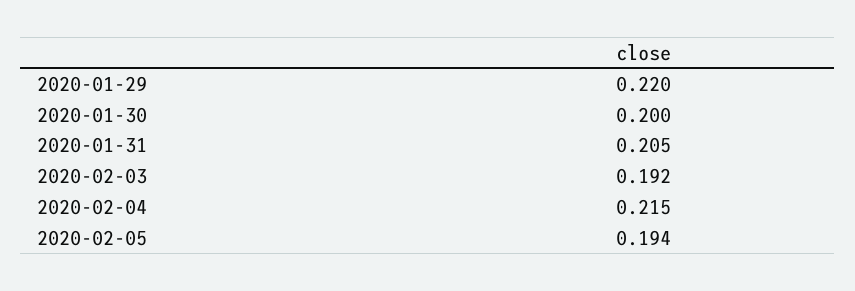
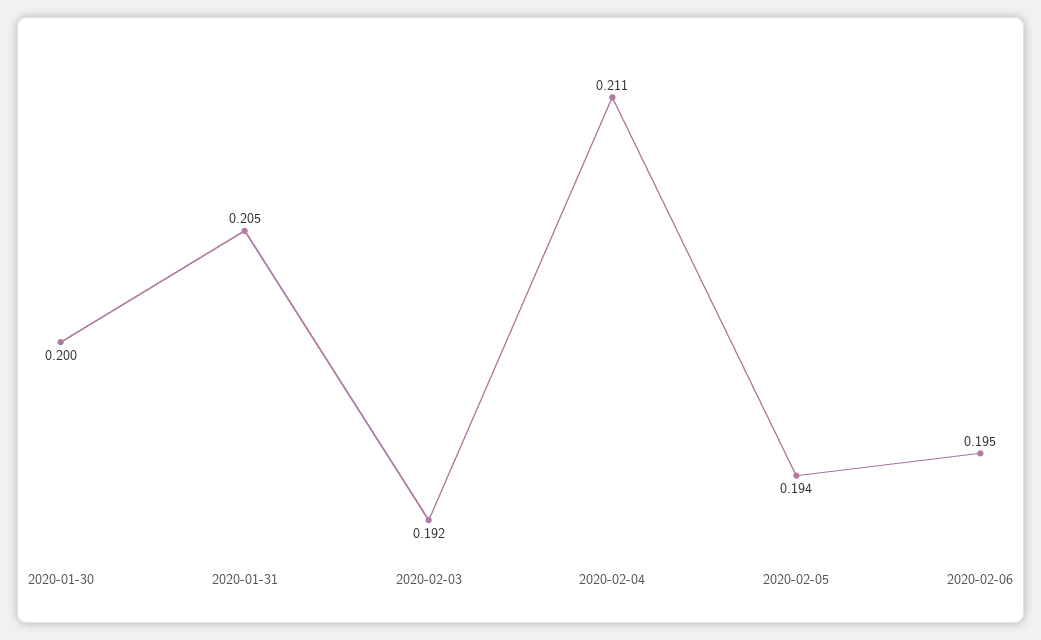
2020-01-29: 0.22 -> none
2020-02-04: 0.215 -> 0.211
2020-02-06: none -> 0.195

